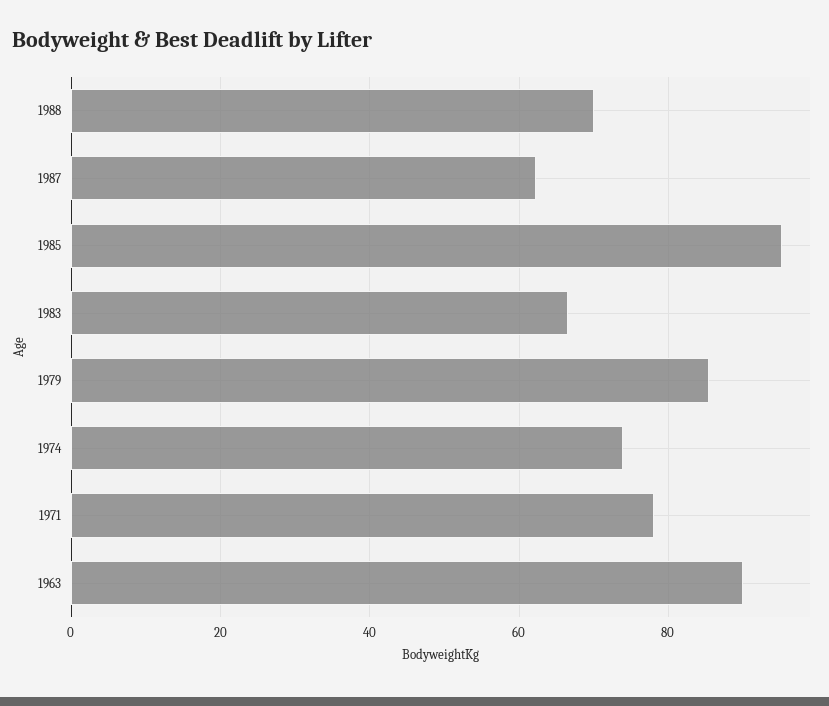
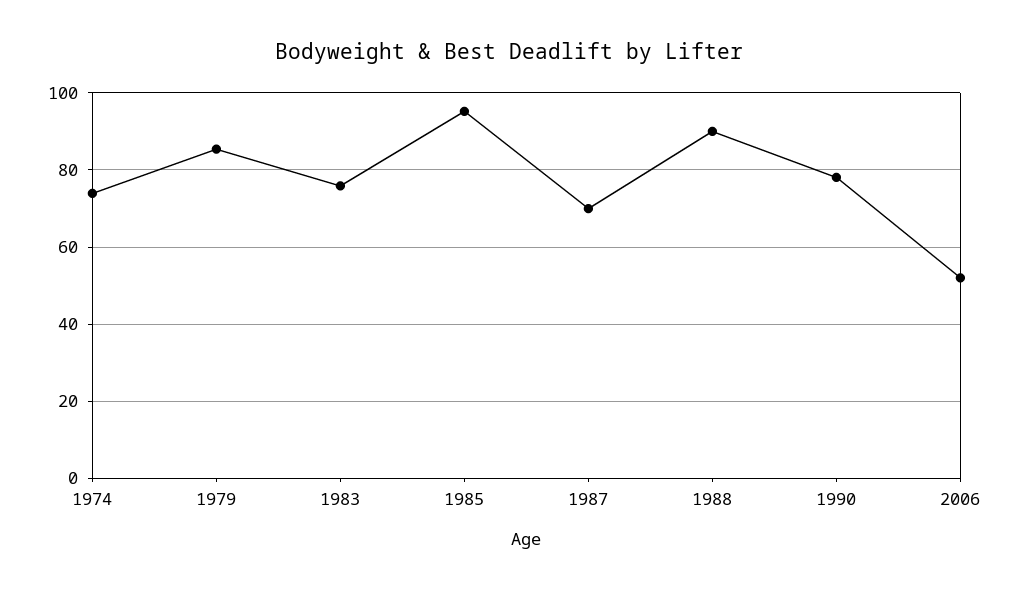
1988: 70 -> 90
1987: 62 -> 70
1983: 66 -> 76
1971: 78 -> none
1963: 90 -> none
1990: none -> 78
2006: none -> 52

